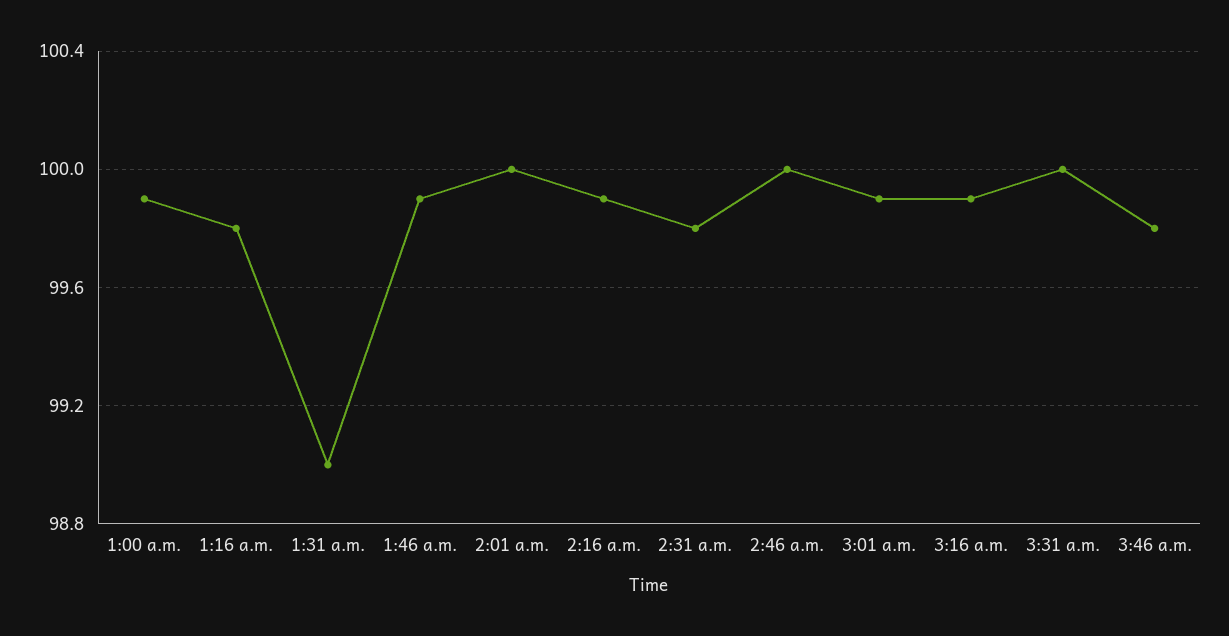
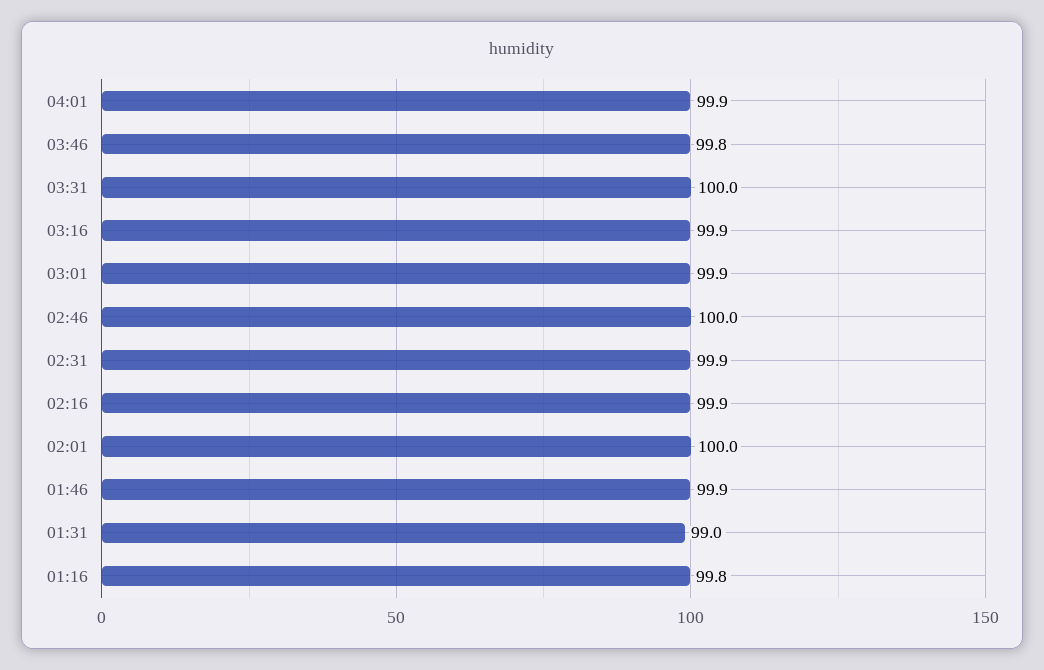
1:00 a.m.: 99.9 -> none
2:31 a.m.: 99.8 -> 99.9
04:01: none -> 99.9

